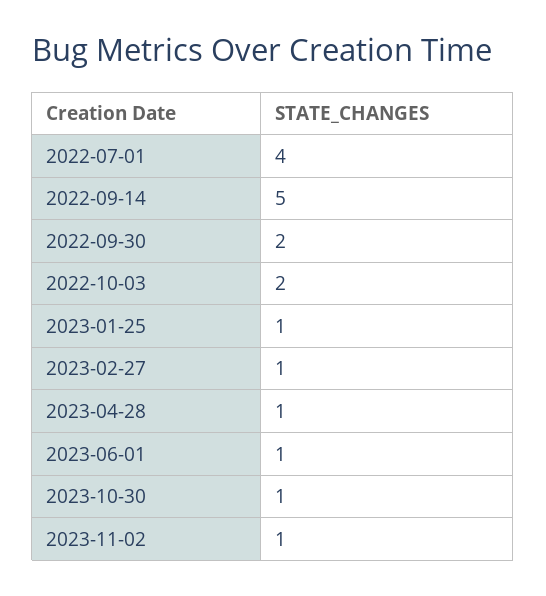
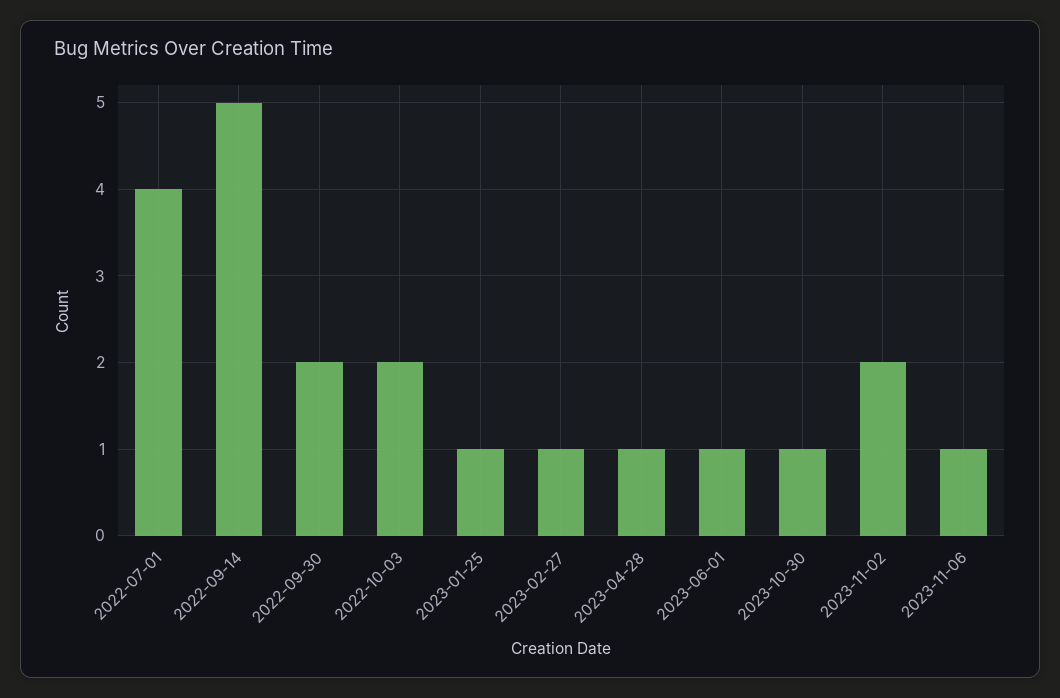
2023-11-02: 1 -> 2
2023-11-06: none -> 1

